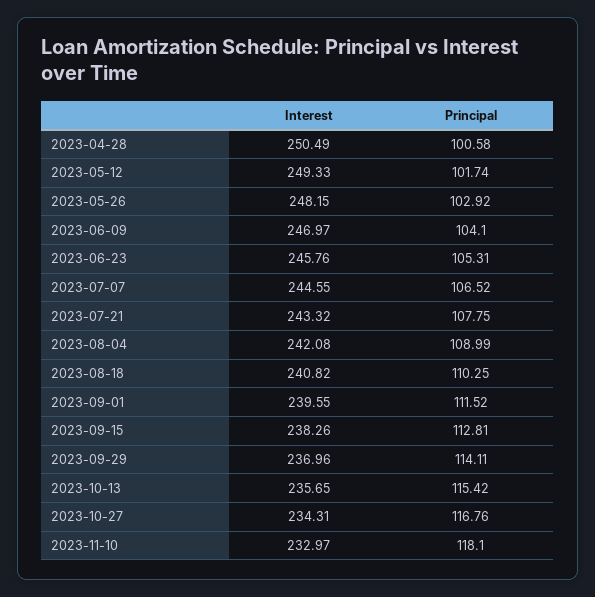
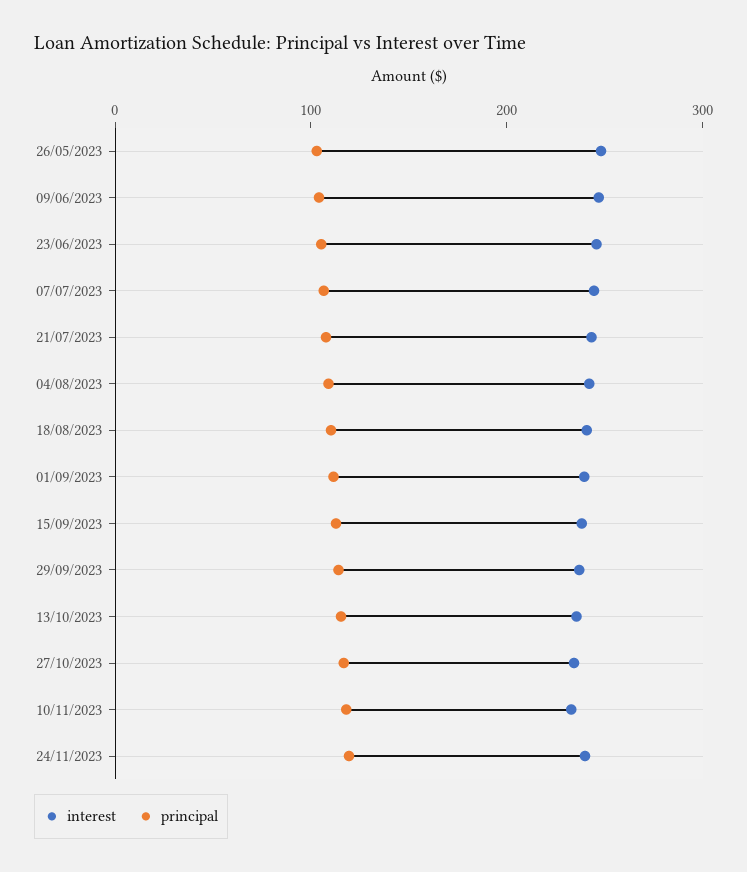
Interest, 2023-04-28: 250.49 -> none
Principal, 2023-04-28: 100.58 -> none
Interest, 2023-05-12: 249.33 -> none
Principal, 2023-05-12: 101.74 -> none
Interest, 24/11/2023: none -> 240
Principal, 24/11/2023: none -> 120

